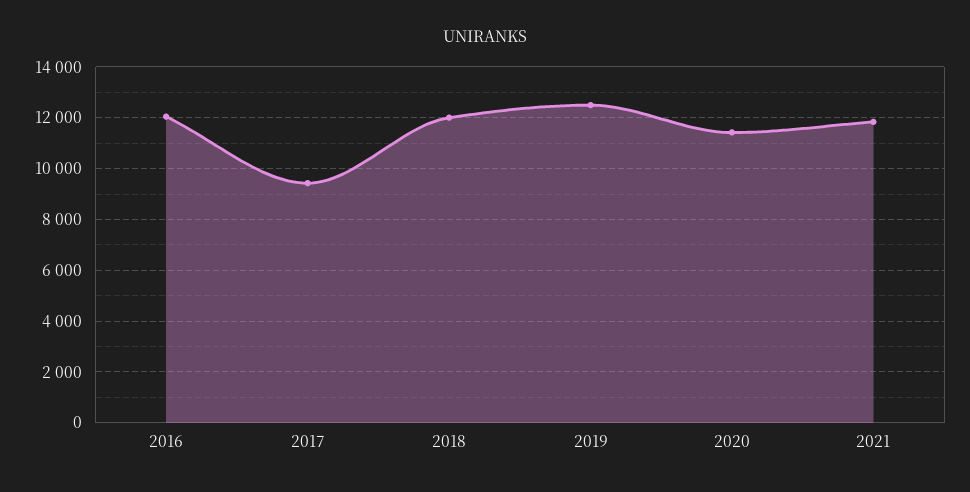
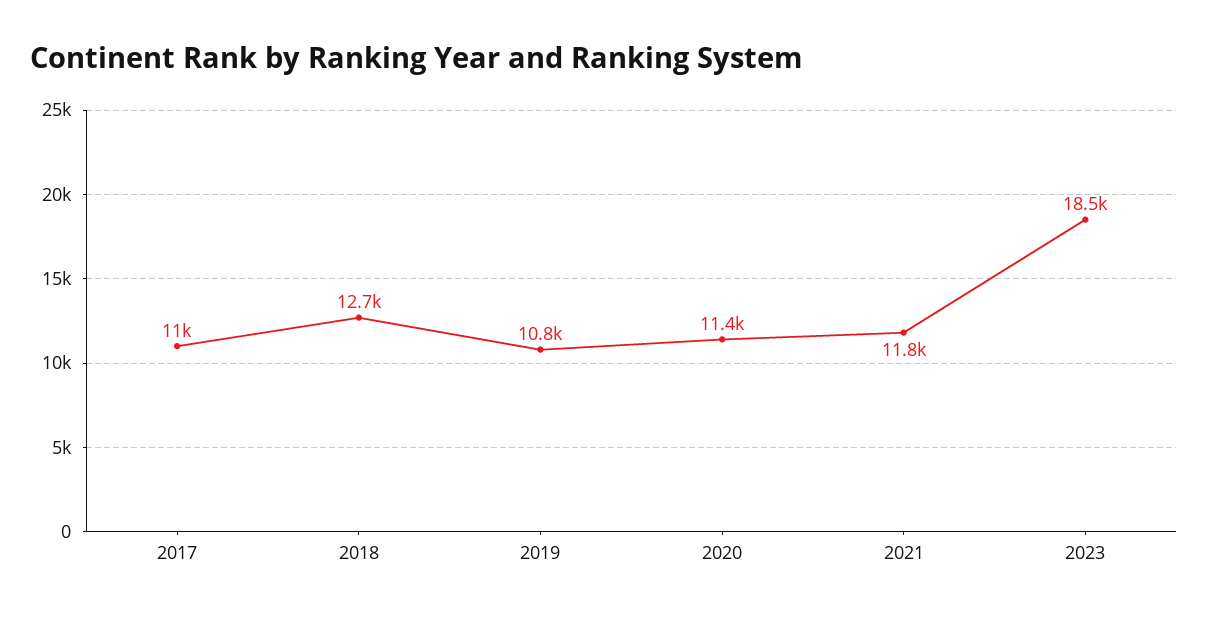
2016: 12000 -> none
2017: 9500 -> 11000
2018: 12000 -> 12700
2019: 12500 -> 10800
2023: none -> 18500

